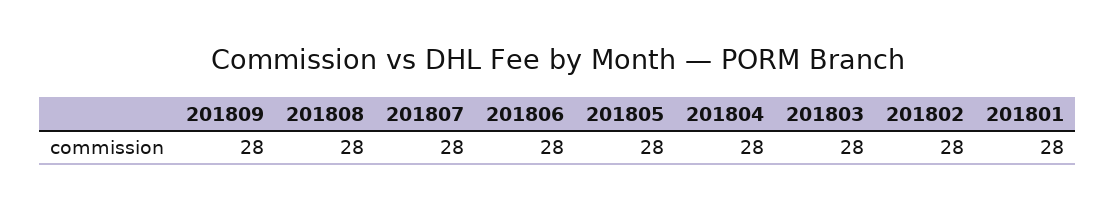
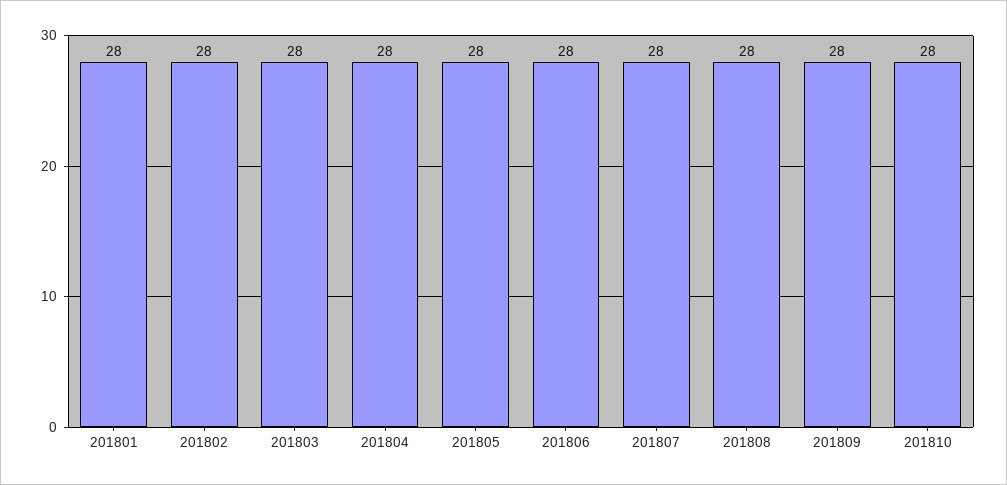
201810: none -> 28

